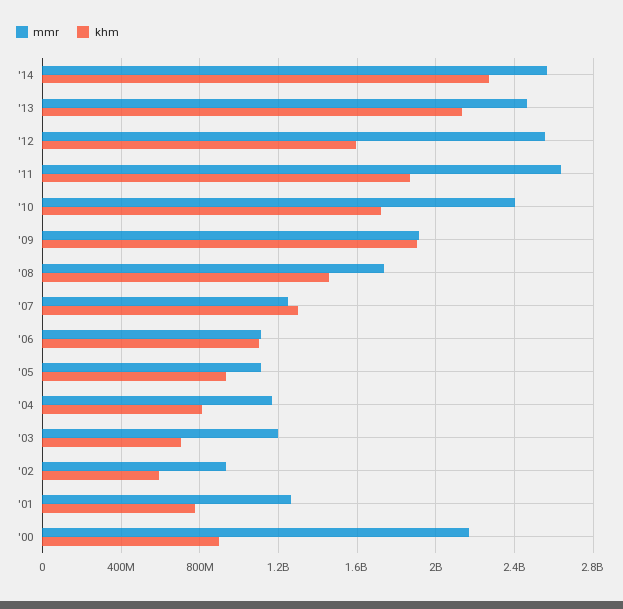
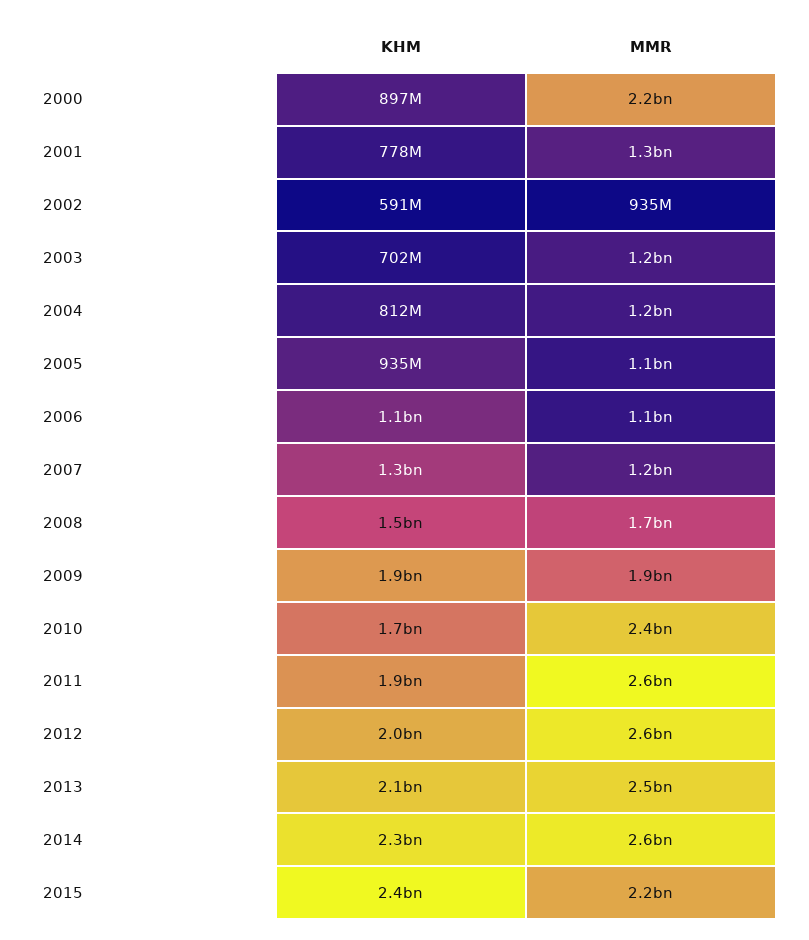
khm, '12: 1600000000 -> 2000000000
khm, 2015: none -> 2400000000
mmr, 2015: none -> 2200000000

